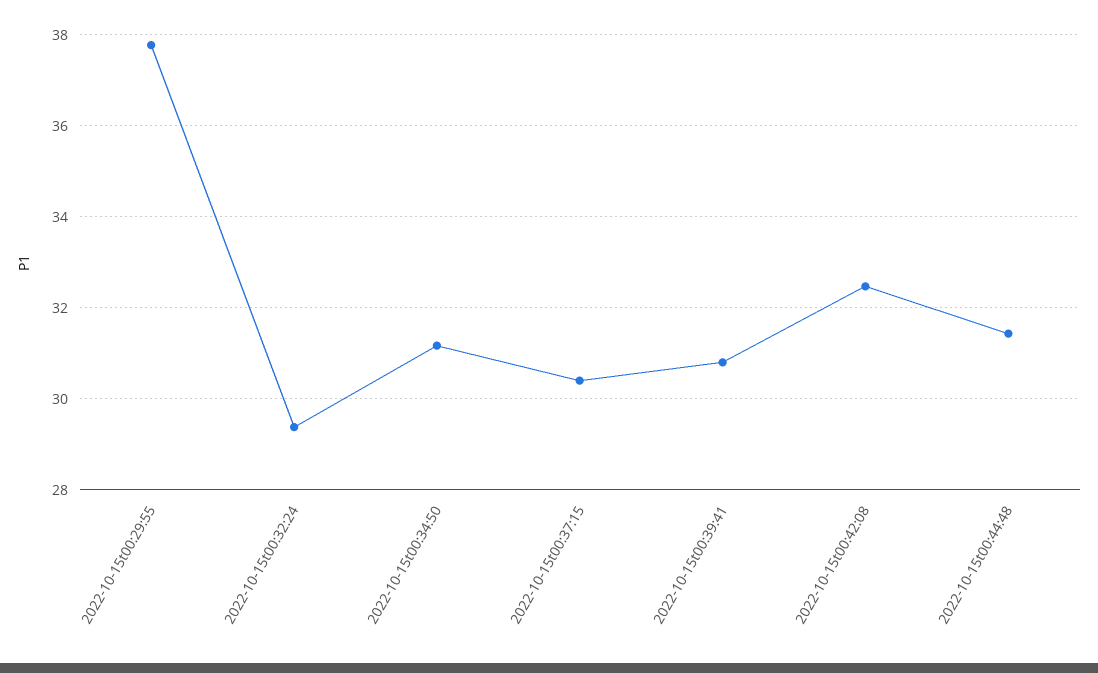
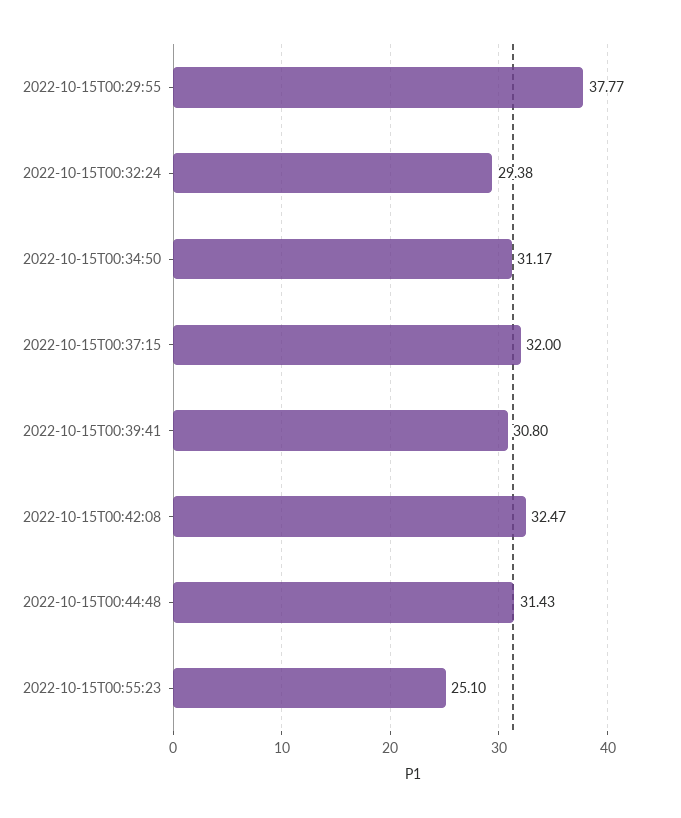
2022-10-15t00:37:15: 30.4 -> 32
2022-10-15T00:55:23: none -> 25.1

